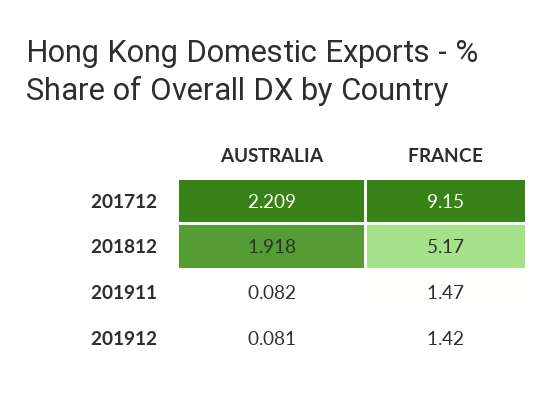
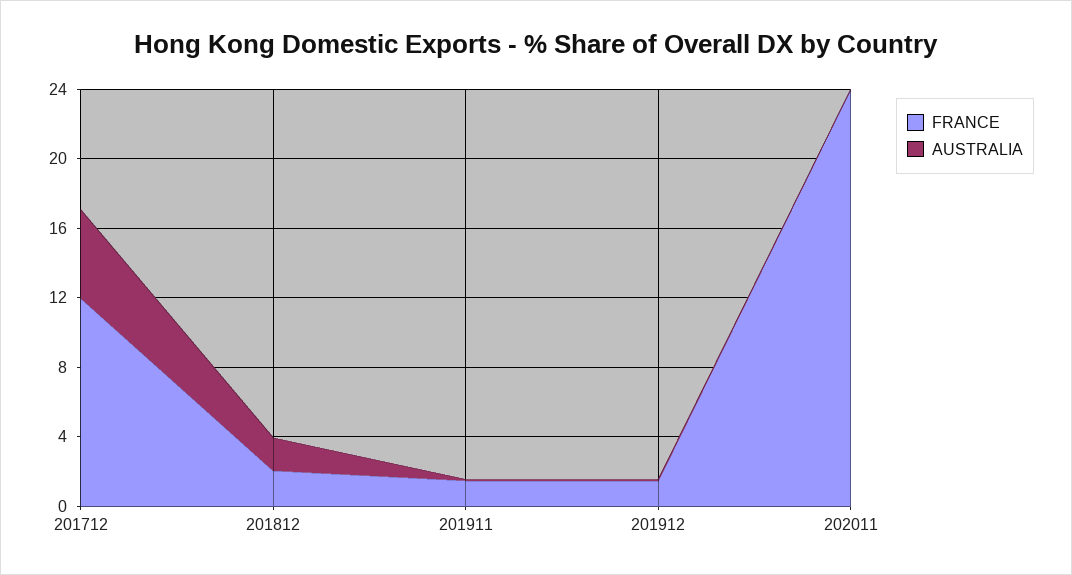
AUSTRALIA, 201712: 2.209 -> 5
FRANCE, 201712: 9.15 -> 12
FRANCE, 201812: 5.17 -> 2
FRANCE, 202011: none -> 24
AUSTRALIA, 202011: none -> 0

